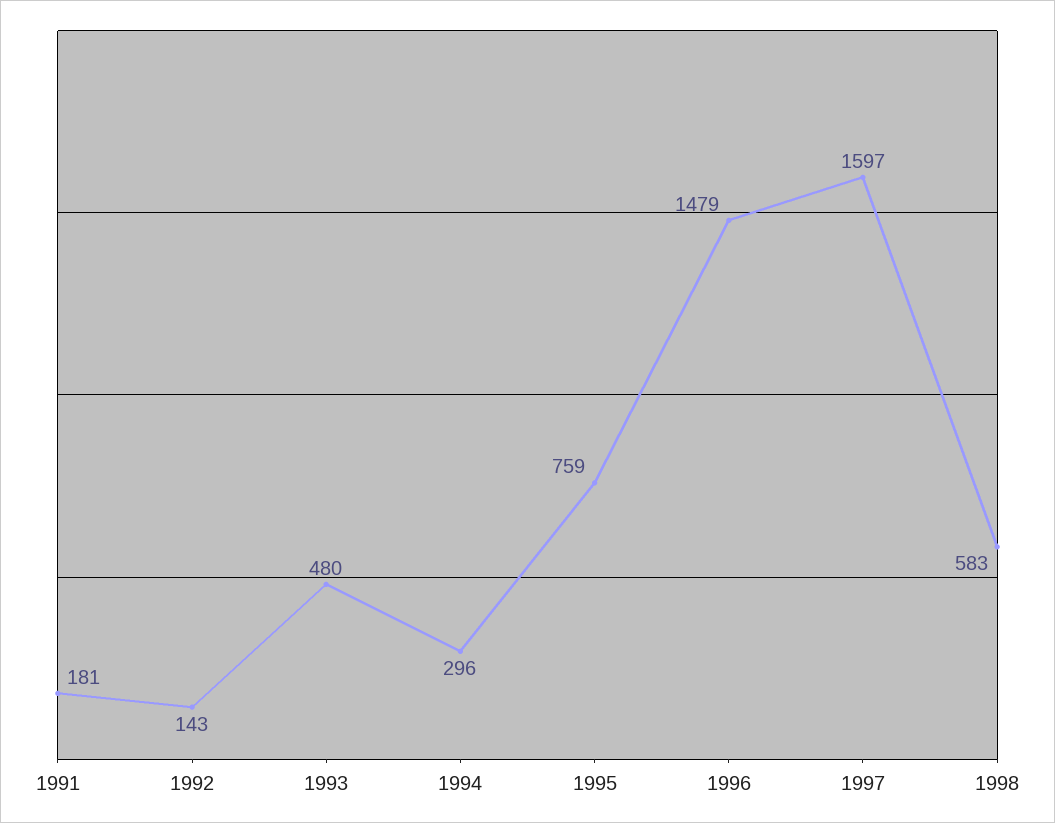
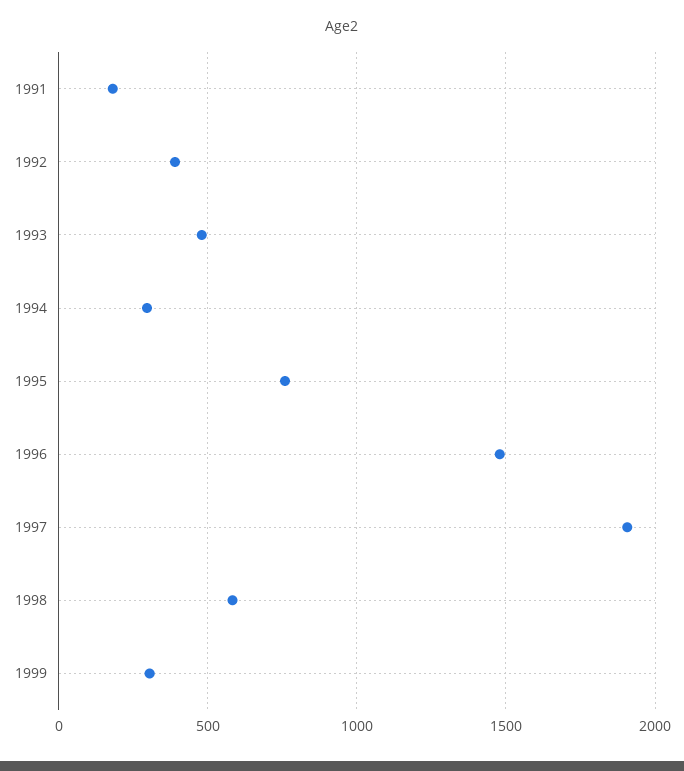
1992: 143 -> 400
1997: 1597 -> 1900
1999: none -> 300

